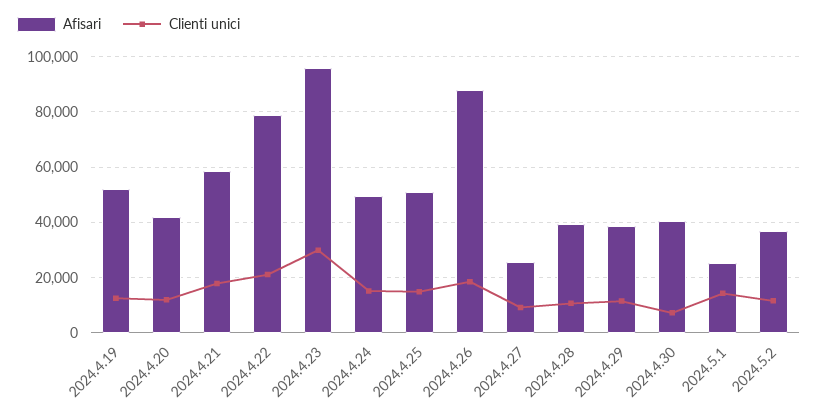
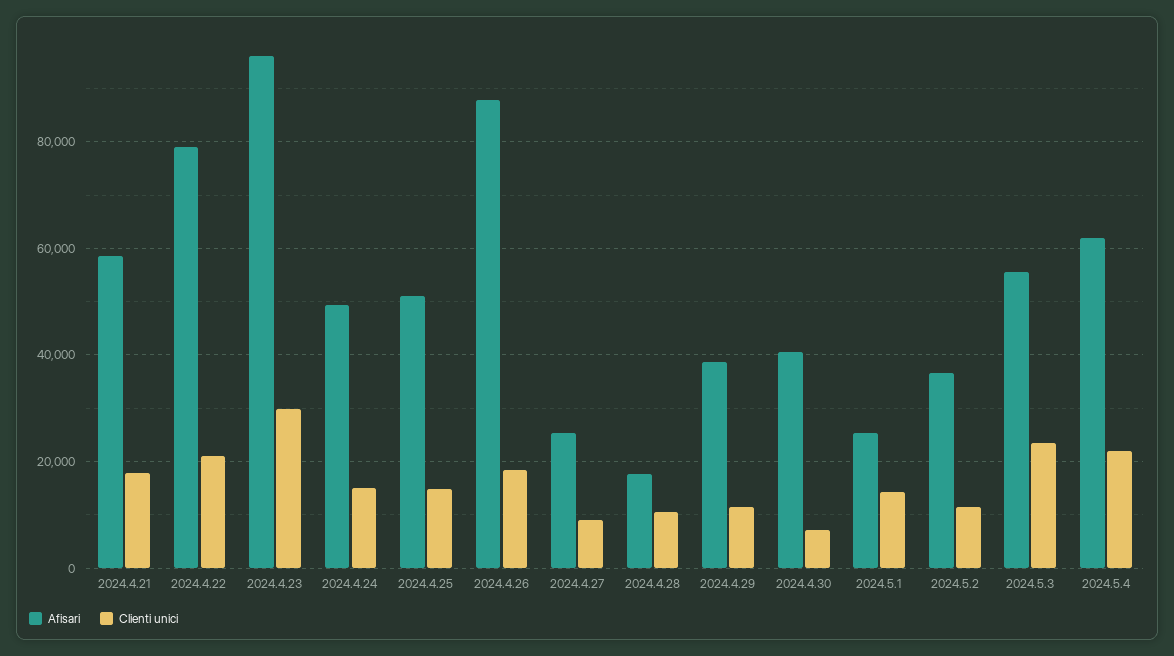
Afisari, 2024.4.19: 52500 -> none
Clienti unici, 2024.4.19: 12500 -> none
Afisari, 2024.4.20: 42500 -> none
Clienti unici, 2024.4.20: 12500 -> none
Afisari, 2024.4.28: 40000 -> 18000
Afisari, 2024.5.3: none -> 56000
Clienti unici, 2024.5.3: none -> 24000
Afisari, 2024.5.4: none -> 62000
Clienti unici, 2024.5.4: none -> 22000

